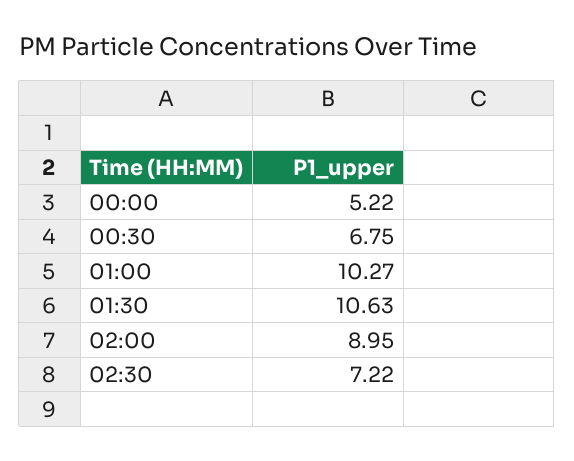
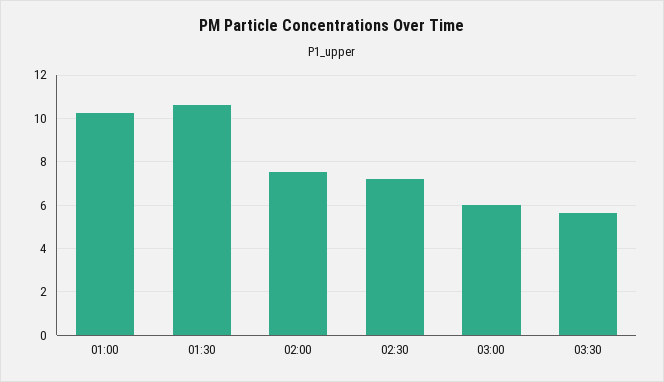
00:00: 5.22 -> none
00:30: 6.75 -> none
02:00: 8.95 -> 7.5
03:00: none -> 6
03:30: none -> 5.5

